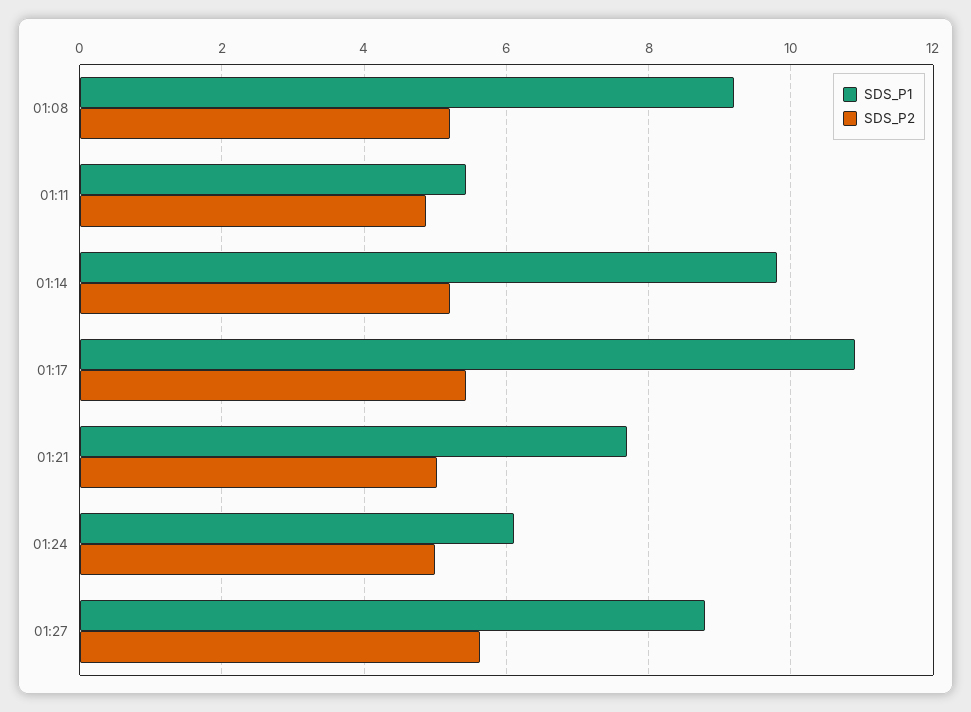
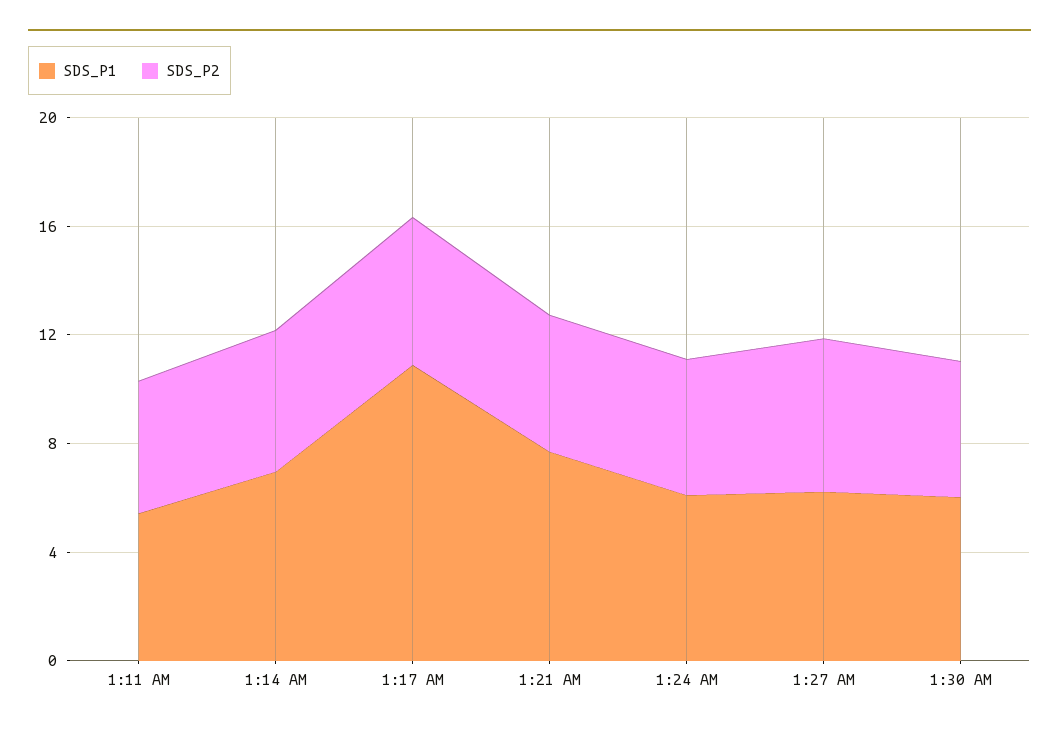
SDS_P1, 01:08: 9.2 -> none
SDS_P2, 01:08: 5.2 -> none
SDS_P1, 01:14: 9.8 -> 7
SDS_P1, 01:27: 8.8 -> 6
SDS_P1, 1:30 AM: none -> 6
SDS_P2, 1:30 AM: none -> 5

